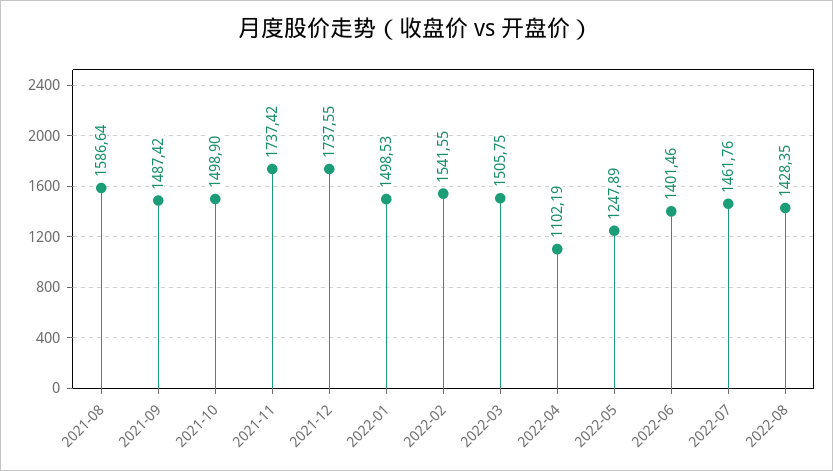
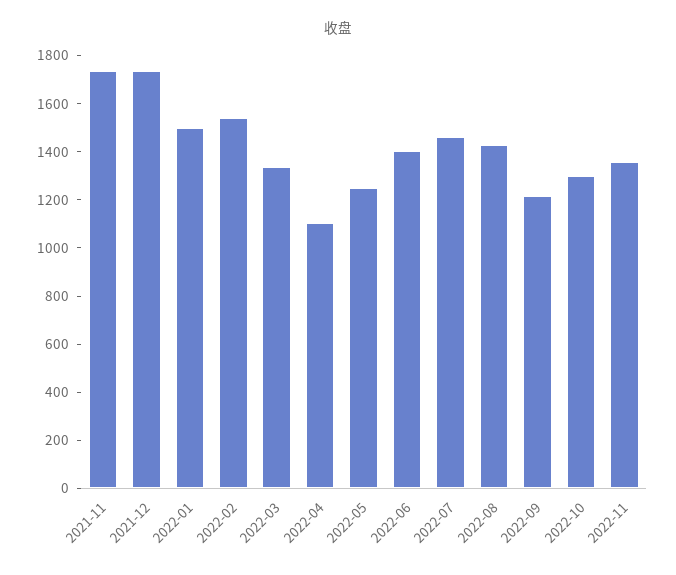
2021-08: 1586.64 -> none
2021-09: 1487.42 -> none
2021-10: 1498.9 -> none
2022-03: 1505.75 -> 1350
2022-09: none -> 1200
2022-10: none -> 1300
2022-11: none -> 1350

